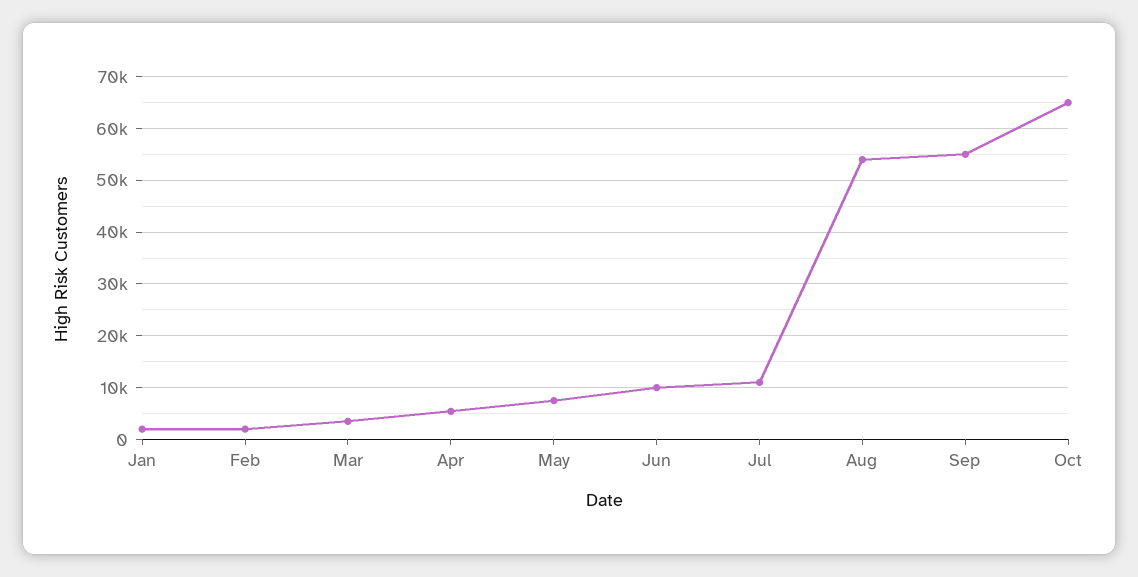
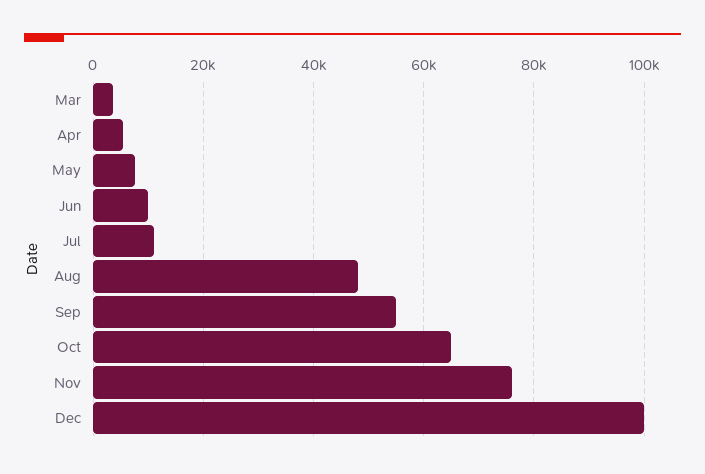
Jan: 2000 -> none
Feb: 2000 -> none
Aug: 54000 -> 48000
Nov: none -> 76000
Dec: none -> 100000

